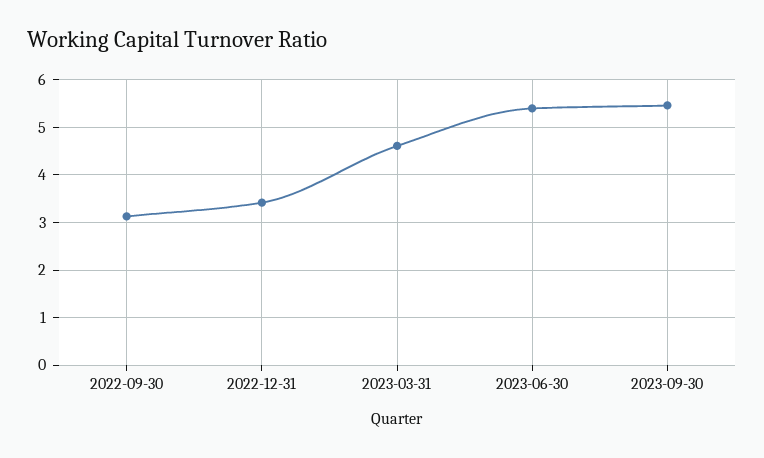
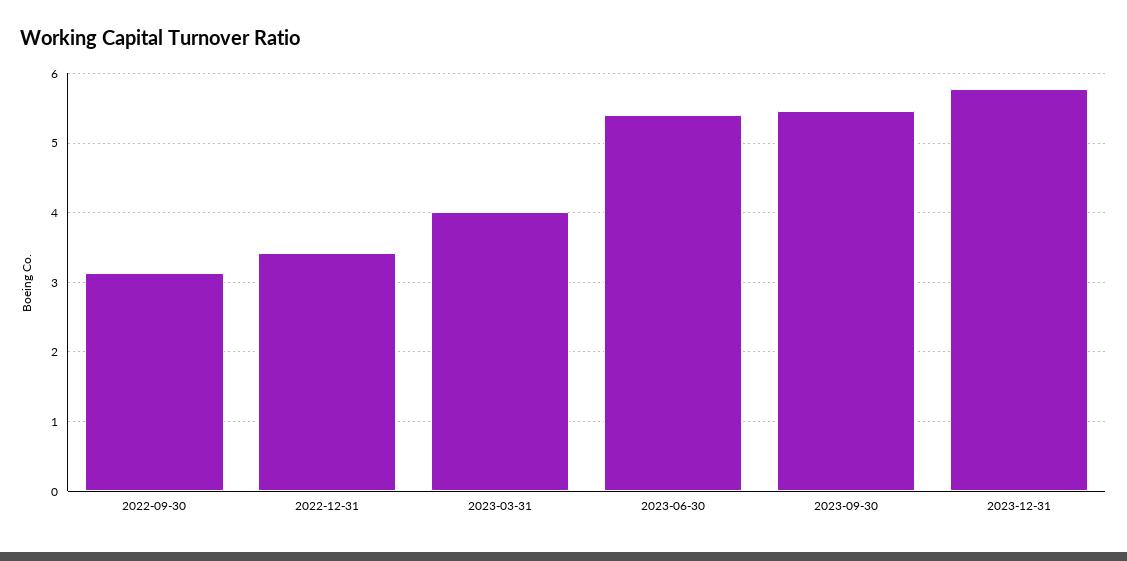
2023-03-31: 4.6 -> 4
2023-12-31: none -> 5.8

